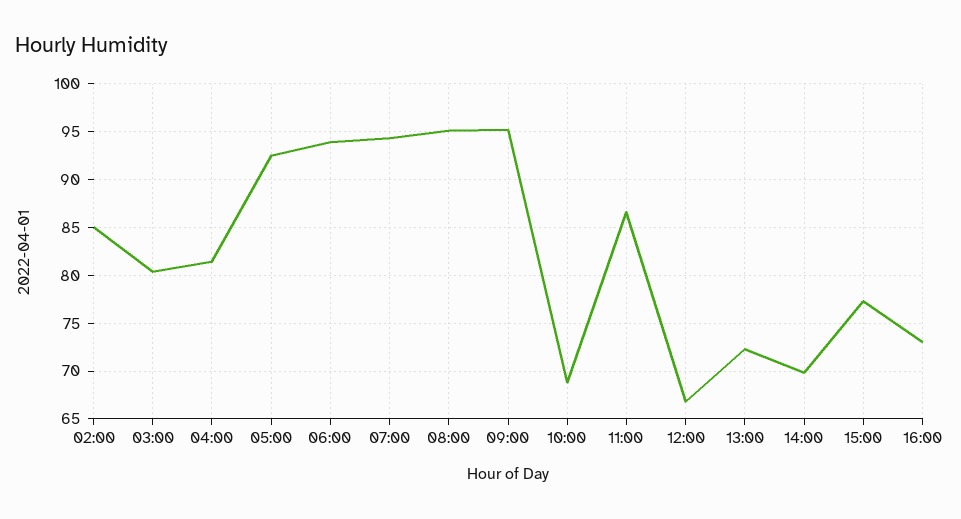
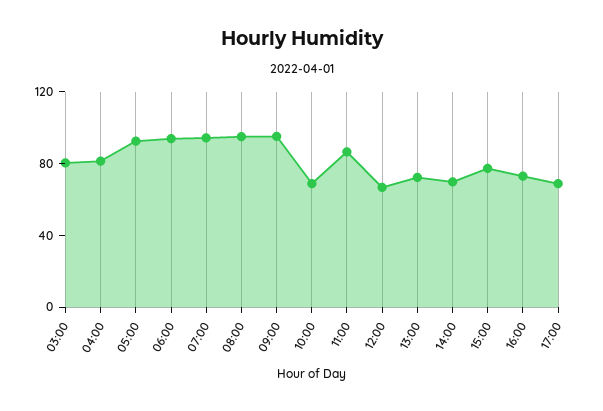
02:00: 85 -> none
17:00: none -> 70

